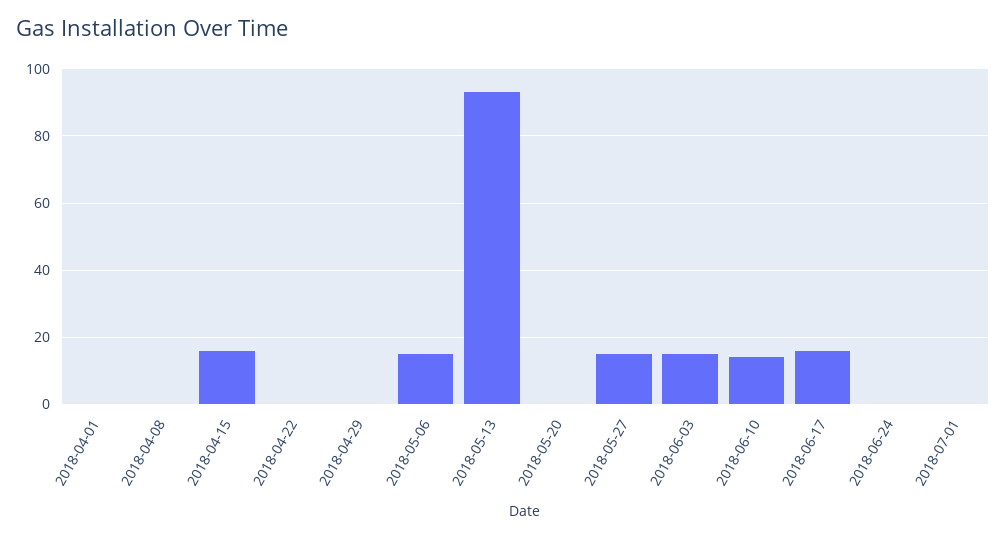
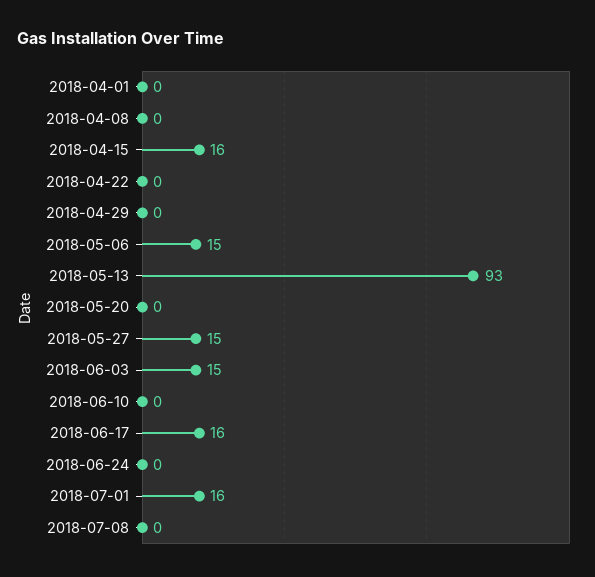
2018-06-10: 15 -> 0
2018-07-01: 0 -> 16
2018-07-08: none -> 0

